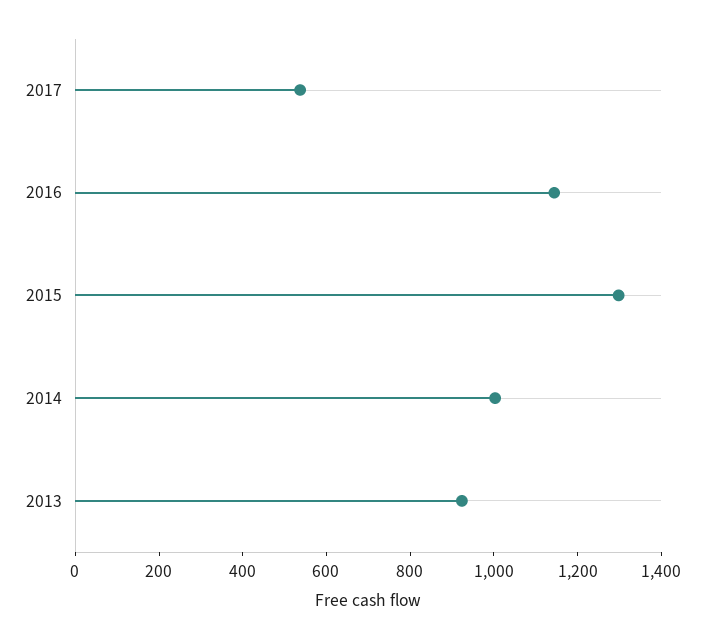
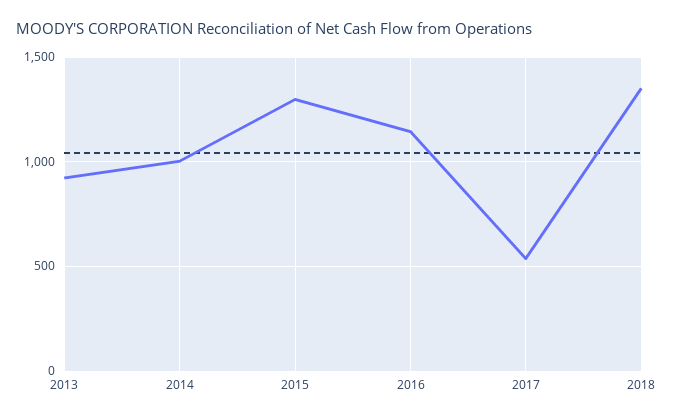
2018: none -> 1350

